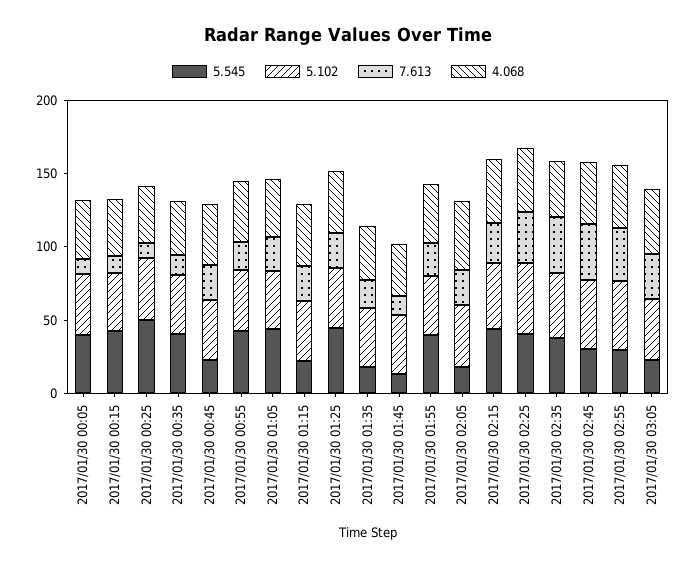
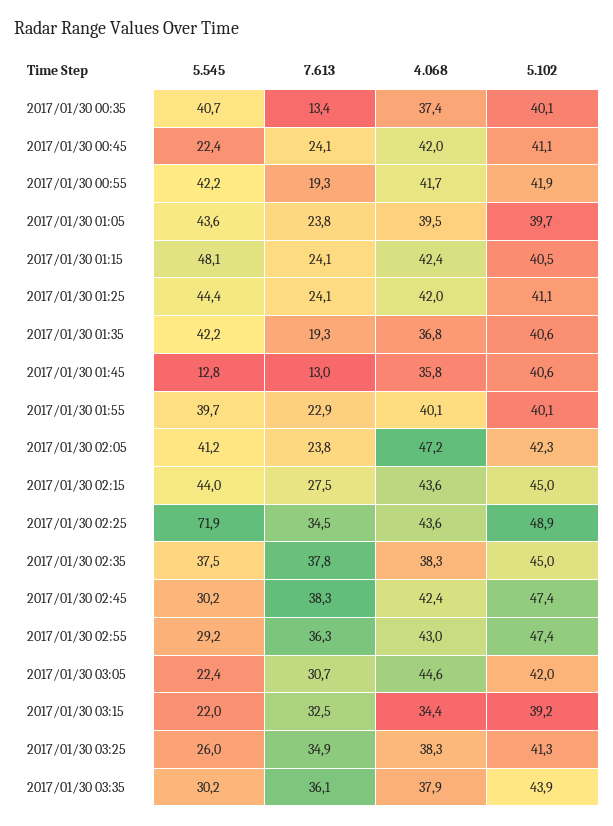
5.545, 2017/01/30 00:05: 40 -> none
5.102, 2017/01/30 00:05: 40 -> none
7.613, 2017/01/30 00:05: 10 -> none
4.068, 2017/01/30 00:05: 40 -> none
5.545, 2017/01/30 00:15: 40 -> none
5.102, 2017/01/30 00:15: 40 -> none
7.613, 2017/01/30 00:15: 10 -> none
4.068, 2017/01/30 00:15: 40 -> none
5.545, 2017/01/30 00:25: 50 -> none
5.102, 2017/01/30 00:25: 40 -> none
7.613, 2017/01/30 00:25: 10 -> none
4.068, 2017/01/30 00:25: 40 -> none
5.545, 2017/01/30 01:15: 20 -> 48.1
5.545, 2017/01/30 01:35: 20 -> 42.2
5.545, 2017/01/30 02:05: 20 -> 41.2
5.545, 2017/01/30 02:25: 40 -> 71.9
5.545, 2017/01/30 03:15: none -> 22
7.613, 2017/01/30 03:15: none -> 32.5
4.068, 2017/01/30 03:15: none -> 34.4
5.102, 2017/01/30 03:15: none -> 39.2
5.545, 2017/01/30 03:25: none -> 26
7.613, 2017/01/30 03:25: none -> 34.9
4.068, 2017/01/30 03:25: none -> 38.3
5.102, 2017/01/30 03:25: none -> 41.3
5.545, 2017/01/30 03:35: none -> 30.2
7.613, 2017/01/30 03:35: none -> 36.1
4.068, 2017/01/30 03:35: none -> 37.9
5.102, 2017/01/30 03:35: none -> 43.9

